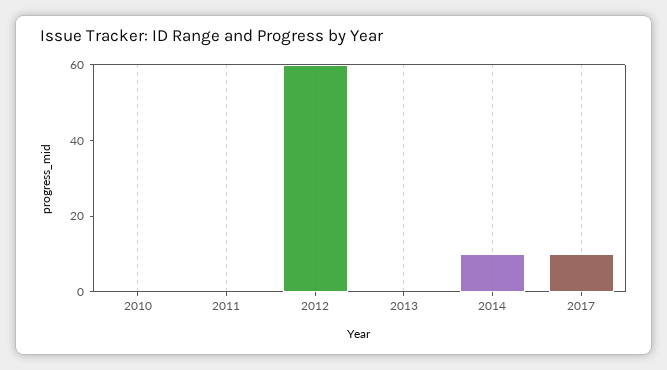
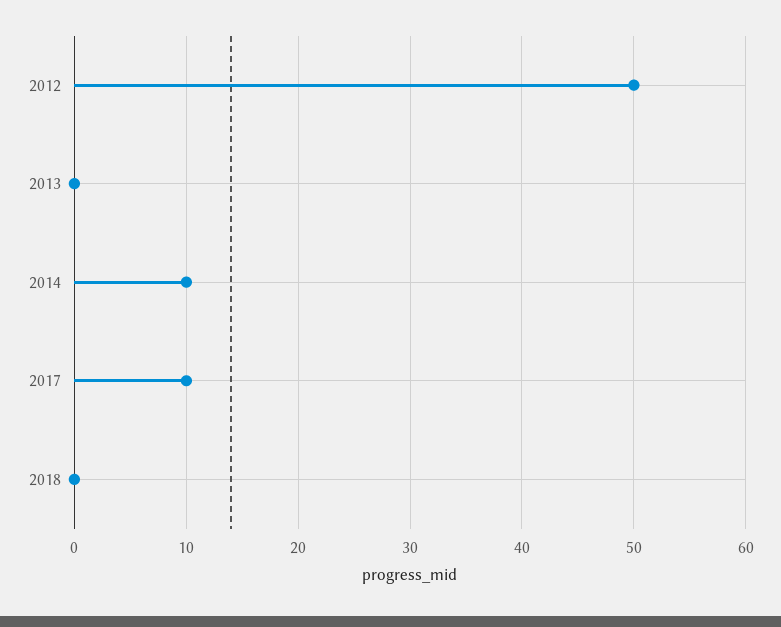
2010: 0 -> none
2011: 0 -> none
2012: 60 -> 50
2018: none -> 0

